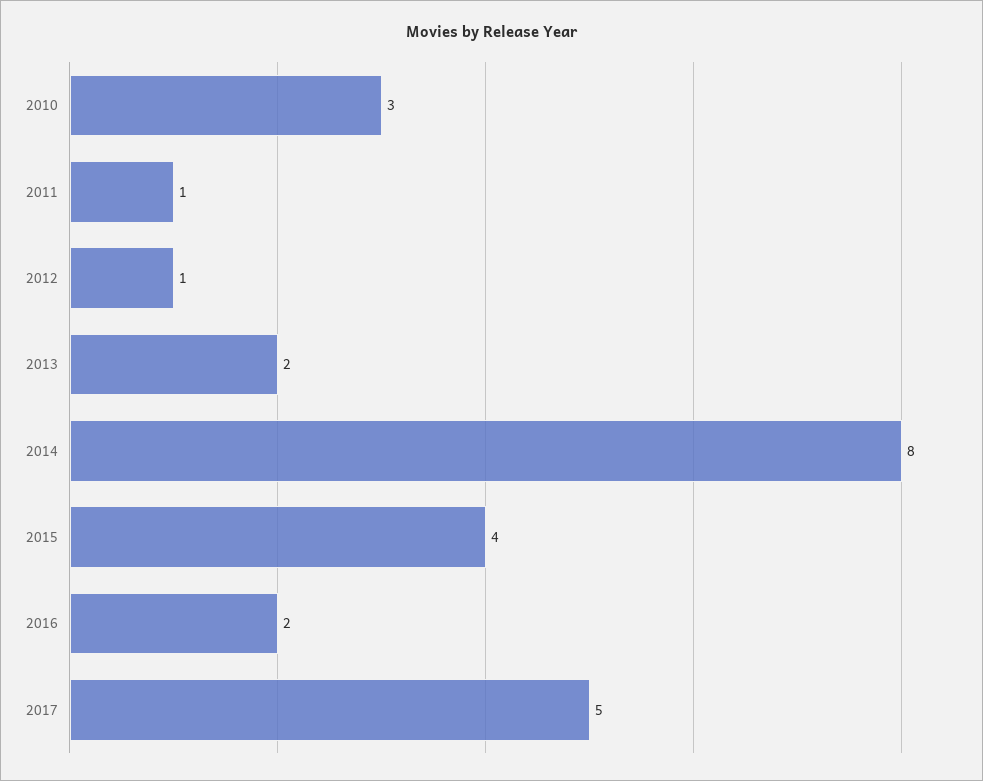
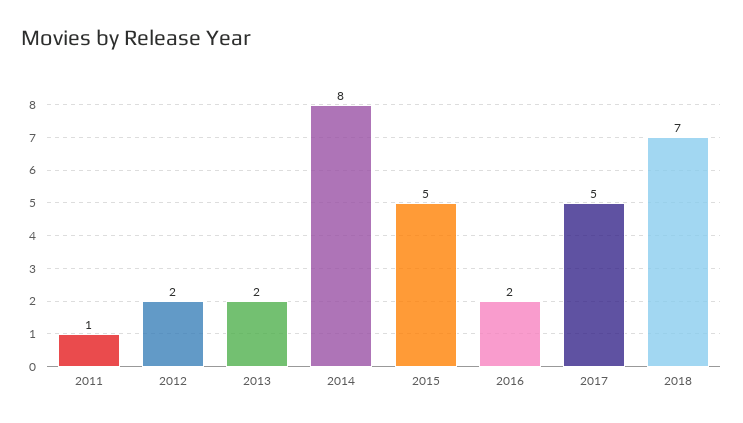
2010: 3 -> none
2012: 1 -> 2
2015: 4 -> 5
2018: none -> 7

